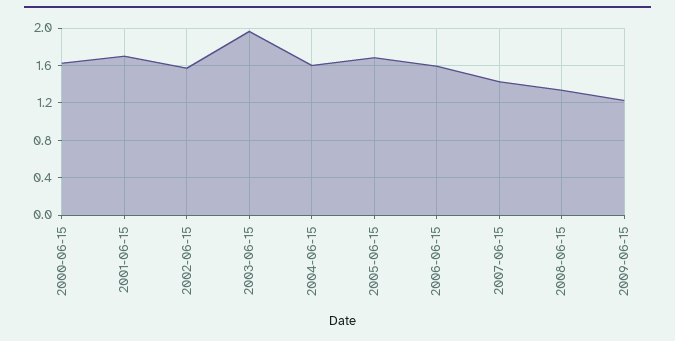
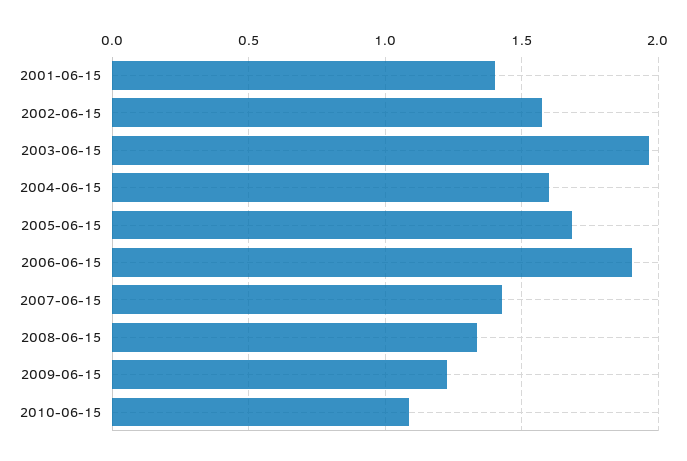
2000-06-15: 1.6 -> none
2001-06-15: 1.7 -> 1.4
2006-06-15: 1.6 -> 1.9
2010-06-15: none -> 1.1

